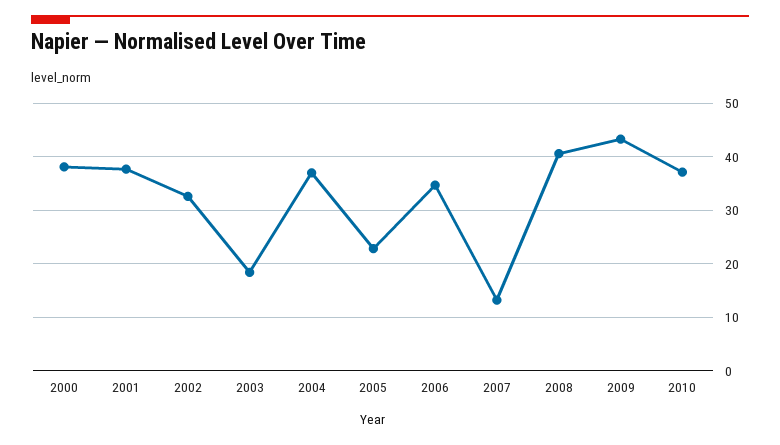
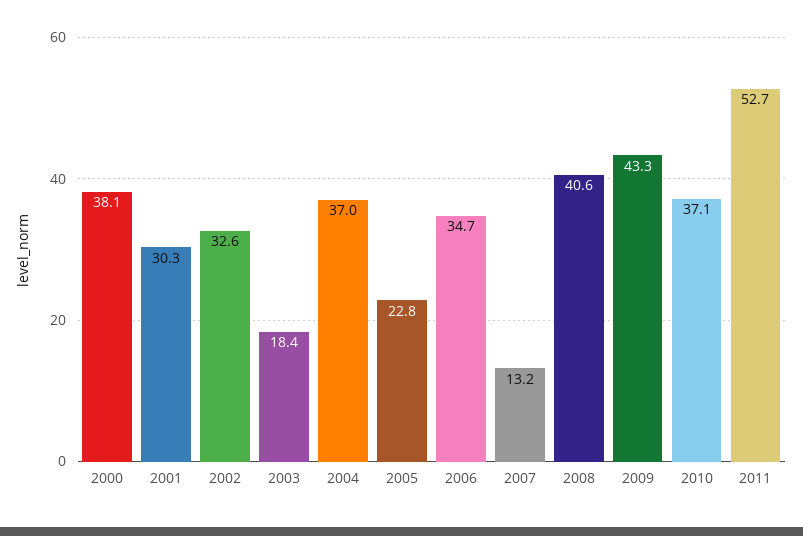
2001: 38 -> 30.3
2011: none -> 52.7

